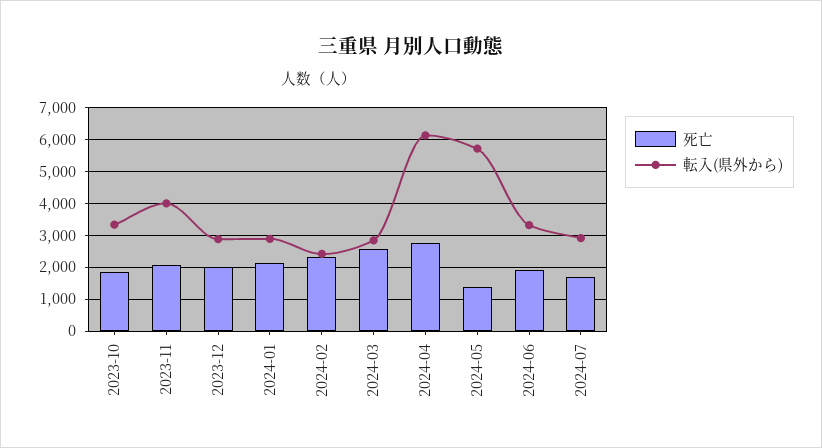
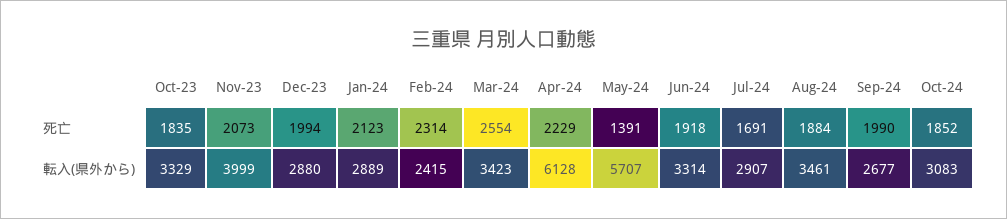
転入(県外から), 2024-03: 2800 -> 3423
死亡, 2024-04: 2800 -> 2229
死亡, Aug-24: none -> 1884
死亡, Sep-24: none -> 1990
死亡, Oct-24: none -> 1852
転入(県外から), Aug-24: none -> 3461
転入(県外から), Sep-24: none -> 2677
転入(県外から), Oct-24: none -> 3083

